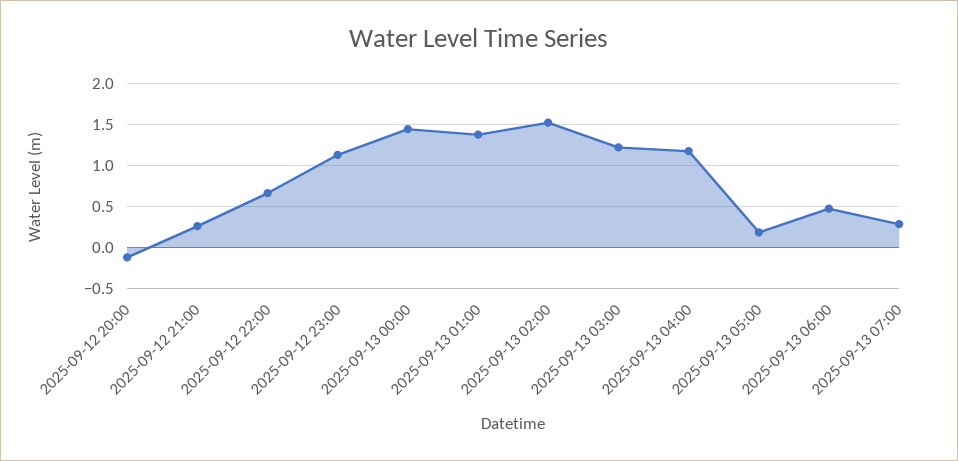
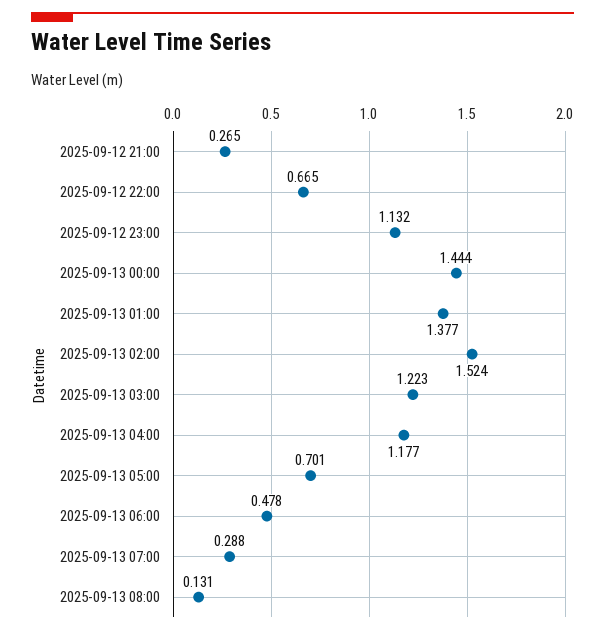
2025-09-12 20:00: -0.1 -> none
2025-09-13 05:00: 0.2 -> 0.701
2025-09-13 08:00: none -> 0.131

